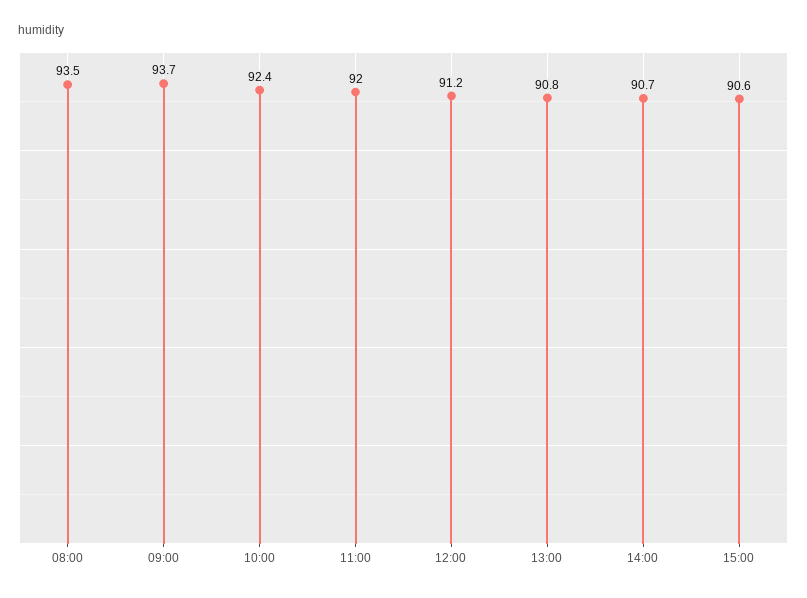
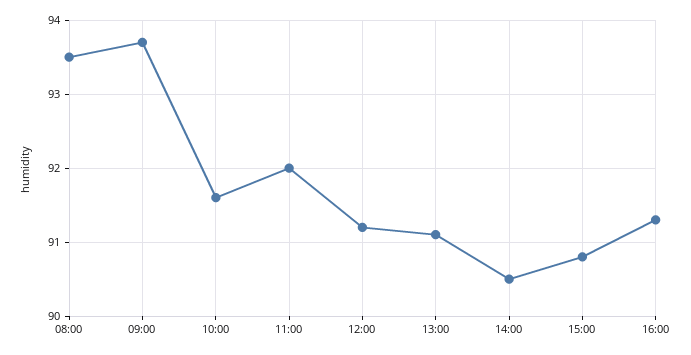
10:00: 92.4 -> 91.6
13:00: 90.8 -> 91.1
14:00: 90.7 -> 90.5
15:00: 90.6 -> 90.8
16:00: none -> 91.3

